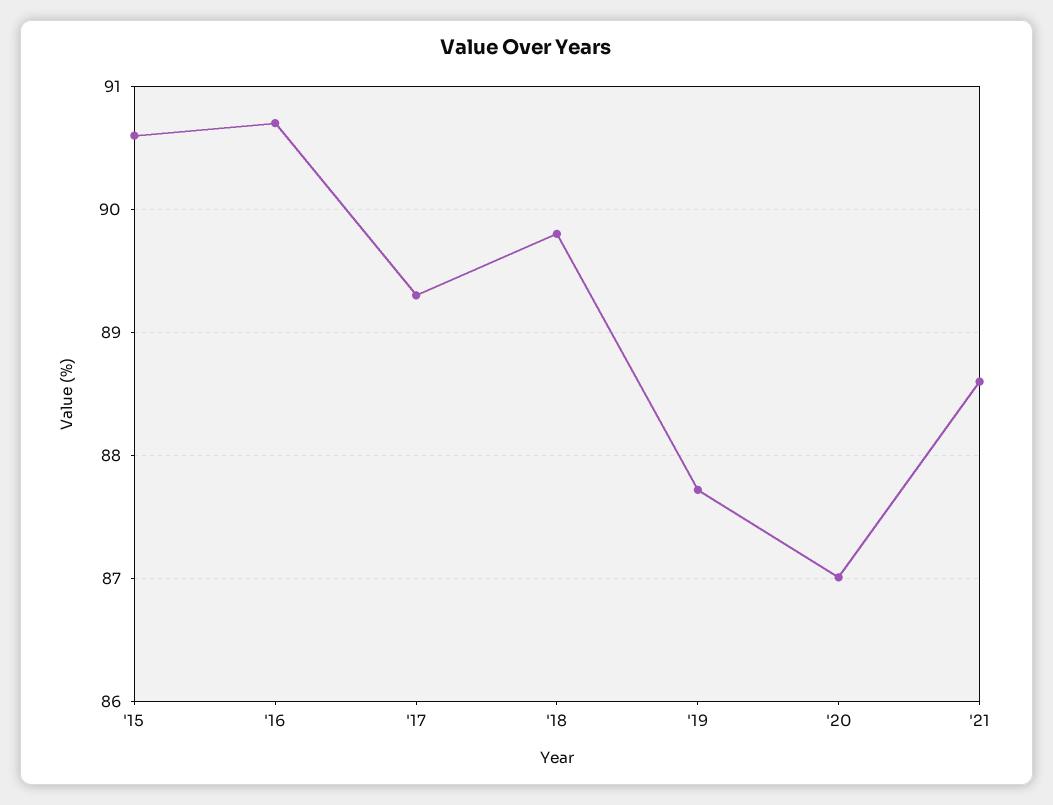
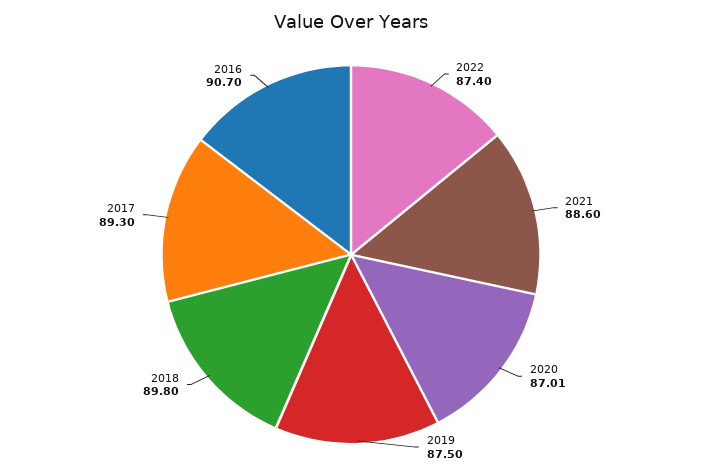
'15: 90.6 -> none
'19: 87.7 -> 87.5
2022: none -> 87.4

